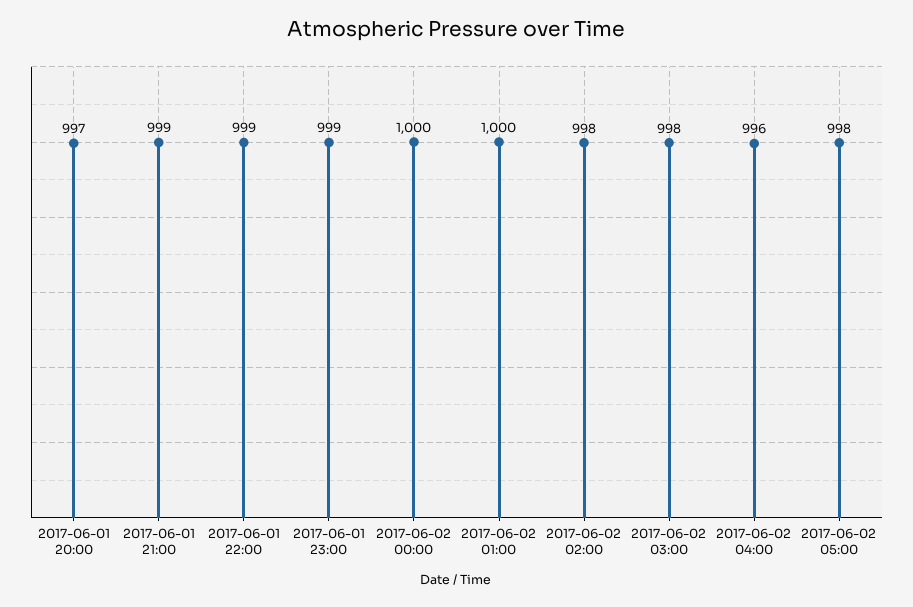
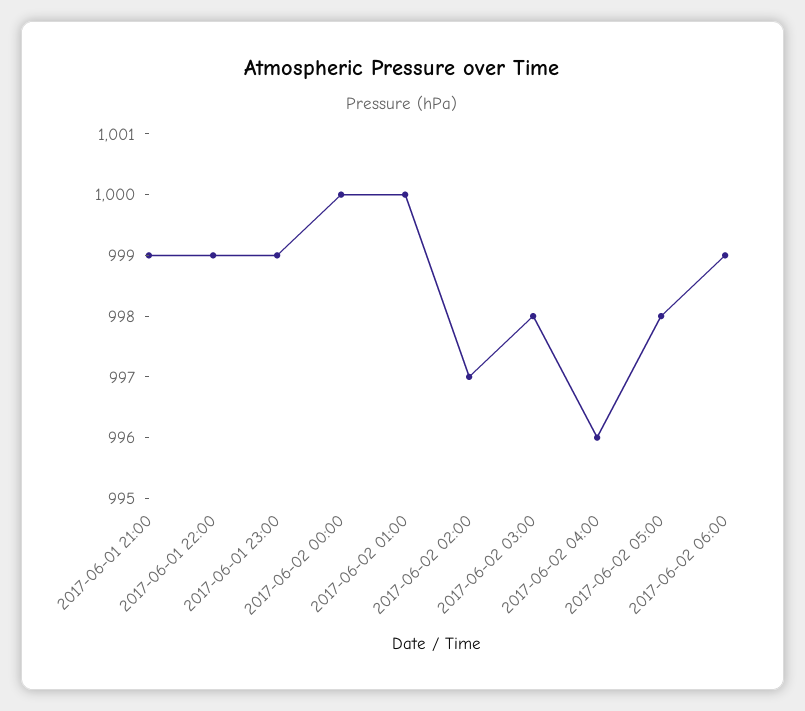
2017-06-01 20:00: 997 -> none
2017-06-02 02:00: 998 -> 997
2017-06-02 06:00: none -> 999

